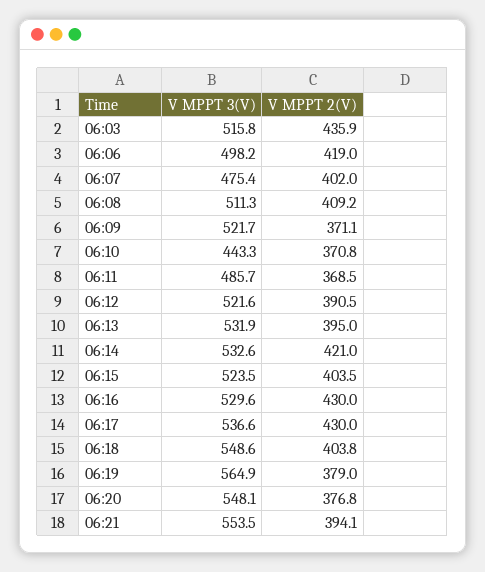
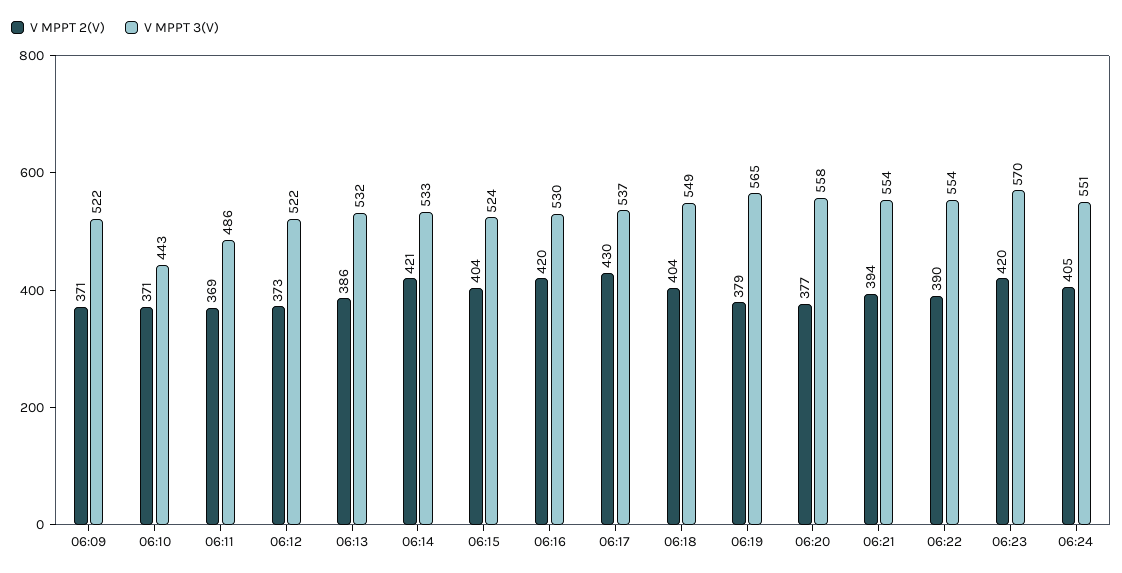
V MPPT 3(V), 06:03: 515.8 -> none
V MPPT 2(V), 06:03: 435.9 -> none
V MPPT 3(V), 06:06: 498.2 -> none
V MPPT 2(V), 06:06: 419 -> none
V MPPT 3(V), 06:07: 475.4 -> none
V MPPT 2(V), 06:07: 402 -> none
V MPPT 3(V), 06:08: 511.3 -> none
V MPPT 2(V), 06:08: 409.2 -> none
V MPPT 2(V), 06:12: 390.5 -> 373
V MPPT 2(V), 06:13: 395 -> 386
V MPPT 2(V), 06:16: 430 -> 420
V MPPT 3(V), 06:20: 548.1 -> 558
V MPPT 2(V), 06:22: none -> 390
V MPPT 3(V), 06:22: none -> 554
V MPPT 2(V), 06:23: none -> 420
V MPPT 3(V), 06:23: none -> 570
V MPPT 2(V), 06:24: none -> 405
V MPPT 3(V), 06:24: none -> 551

